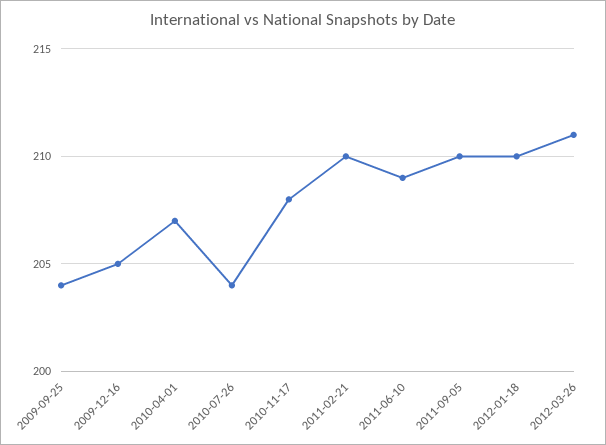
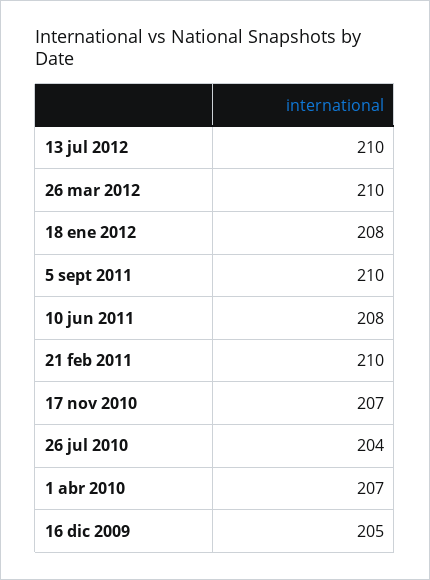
2009-09-25: 204 -> none
2010-11-17: 208 -> 207
2011-06-10: 209 -> 208
2012-01-18: 210 -> 208
2012-03-26: 211 -> 210
13 jul 2012: none -> 210

